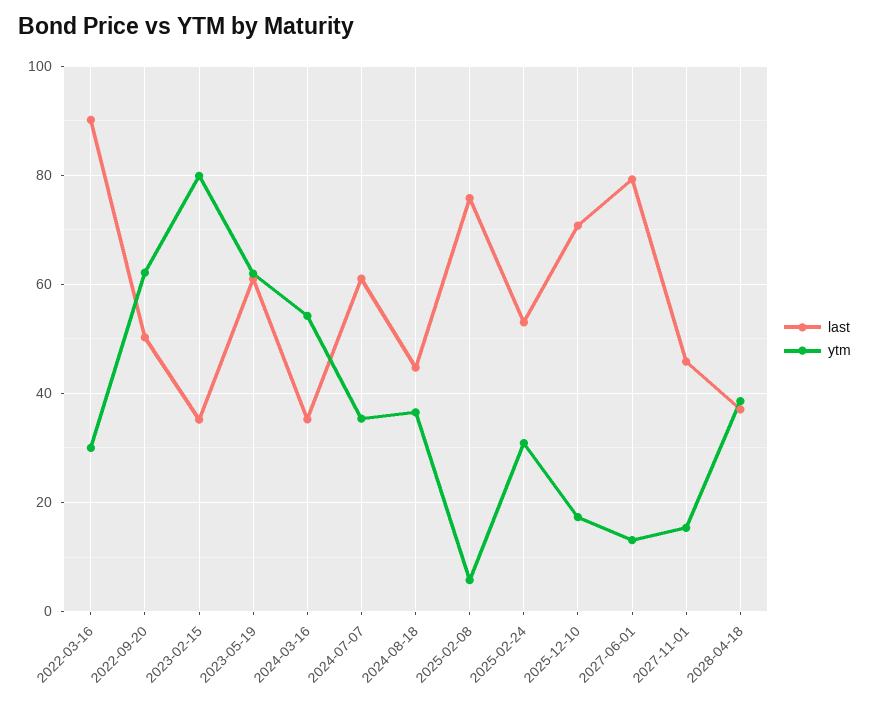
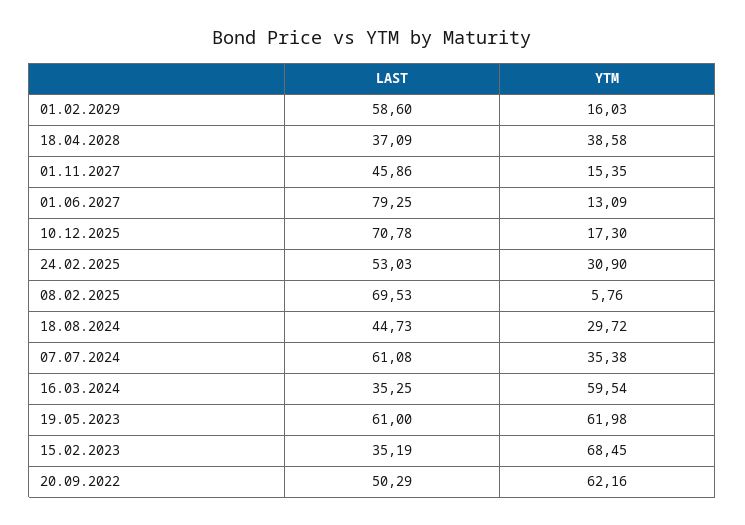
last, 2022-03-16: 90 -> none
ytm, 2022-03-16: 30 -> none
ytm, 2023-02-15: 80 -> 68.45
ytm, 2024-03-16: 54 -> 59.54
ytm, 2024-08-18: 36 -> 29.72
last, 2025-02-08: 76 -> 69.53
last, 01.02.2029: none -> 58.6
ytm, 01.02.2029: none -> 16.03

